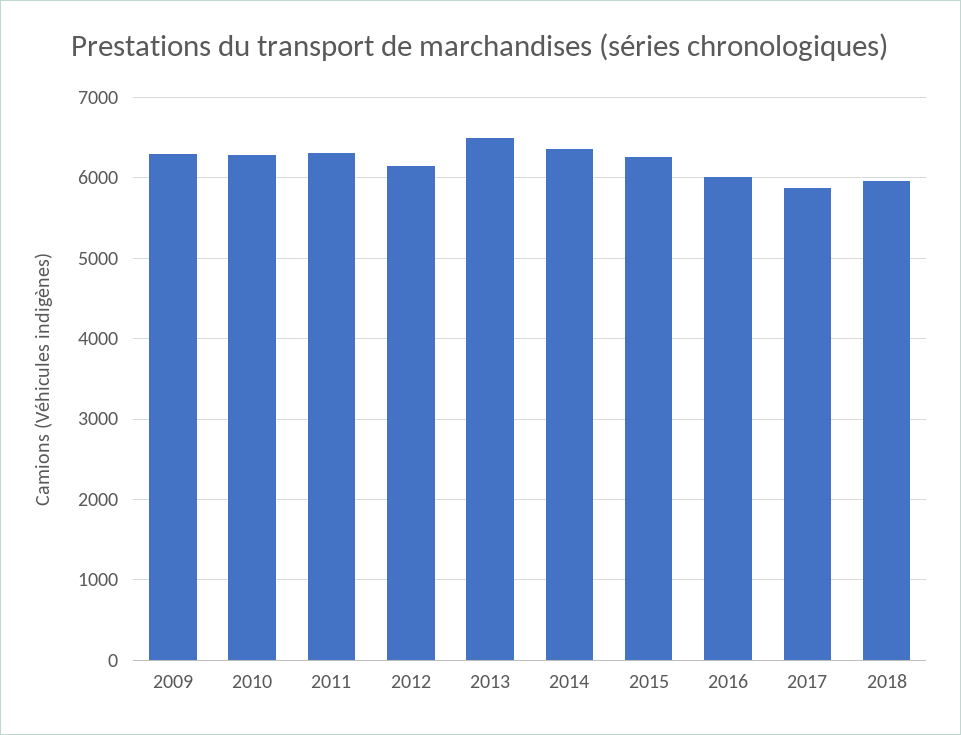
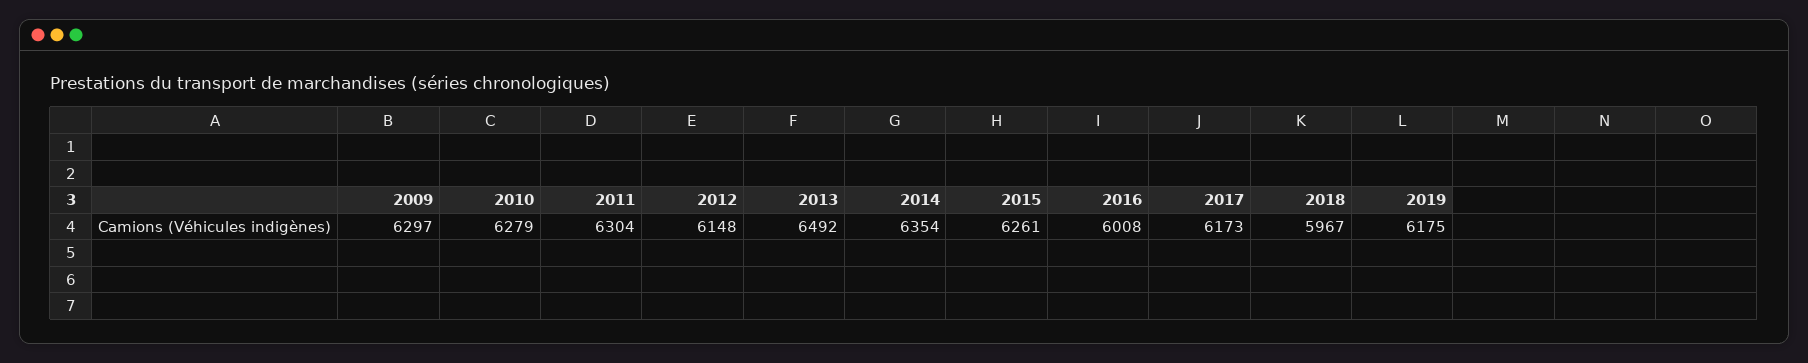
2017: 5900 -> 6173
2019: none -> 6175

